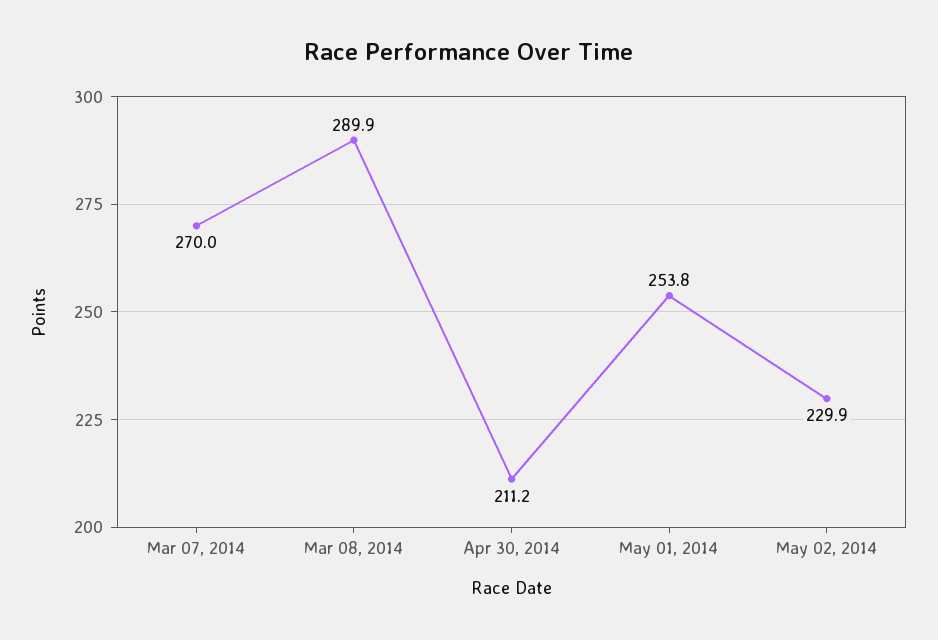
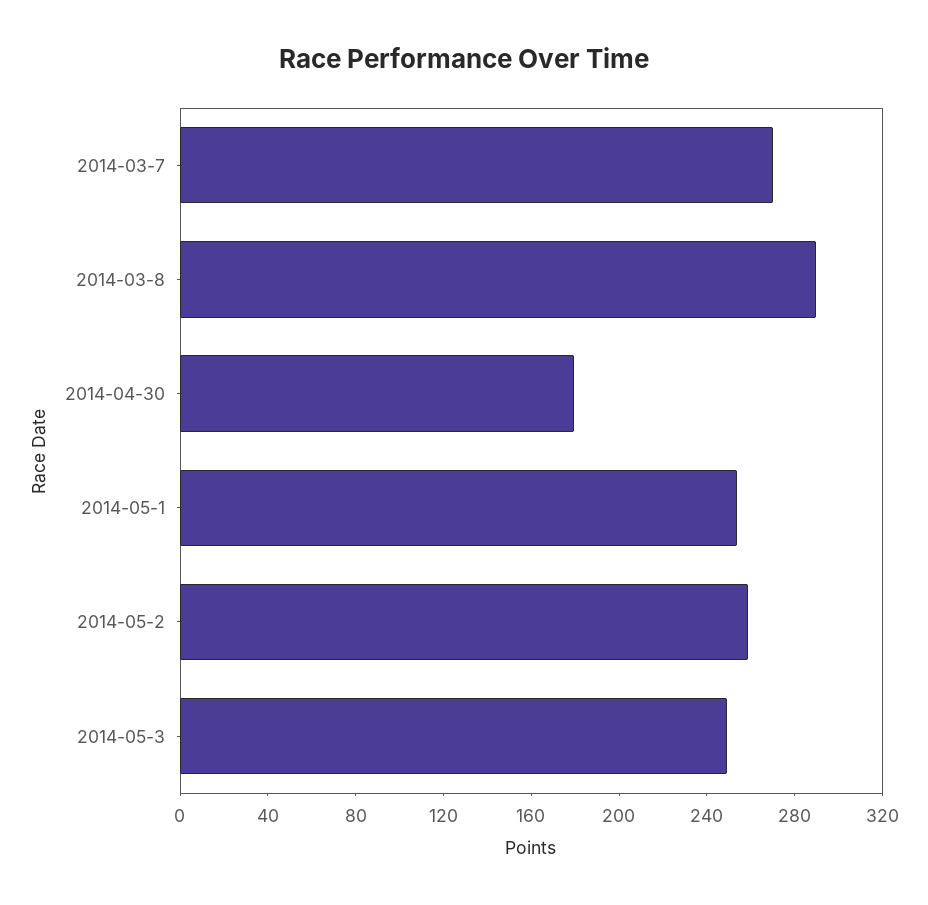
Apr 30, 2014: 211.2 -> 180
May 02, 2014: 229.9 -> 260
2014-05-3: none -> 250

